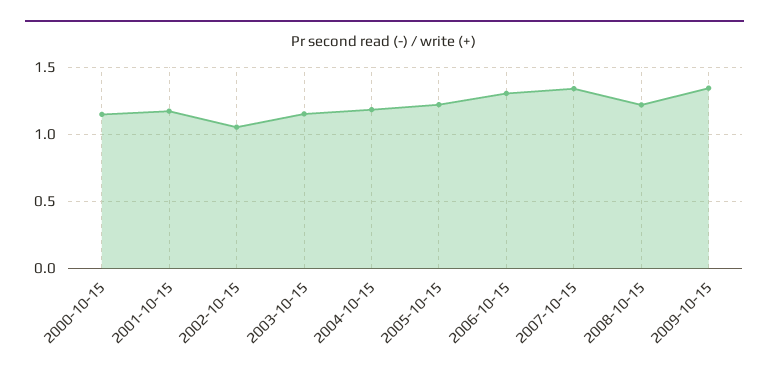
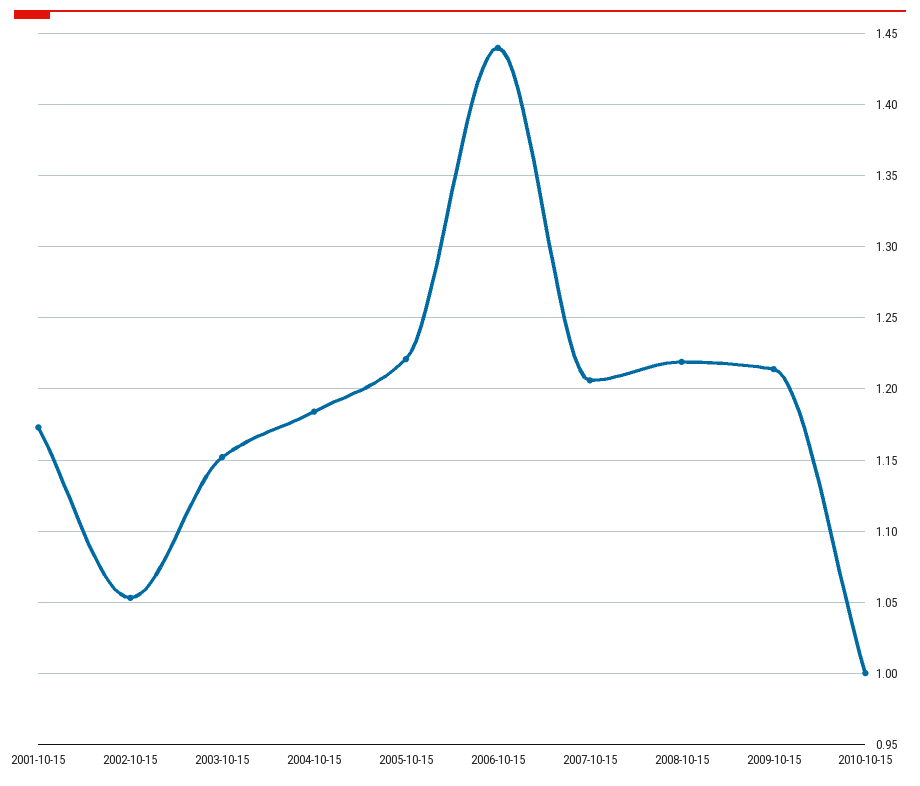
2000-10-15: 1.15 -> none
2006-10-15: 1.3 -> 1.44
2007-10-15: 1.35 -> 1.205
2009-10-15: 1.35 -> 1.215
2010-10-15: none -> 1

